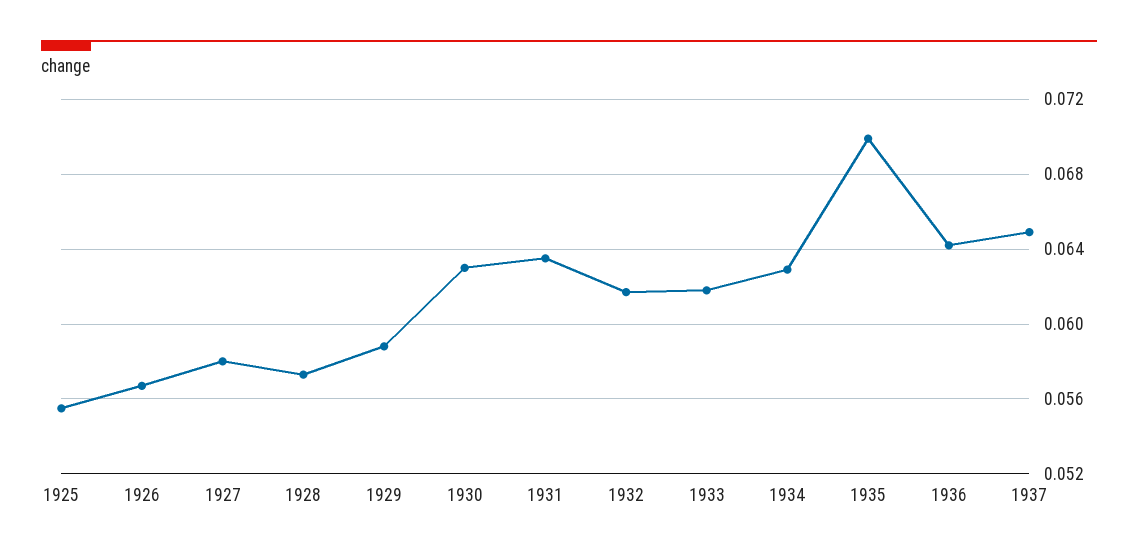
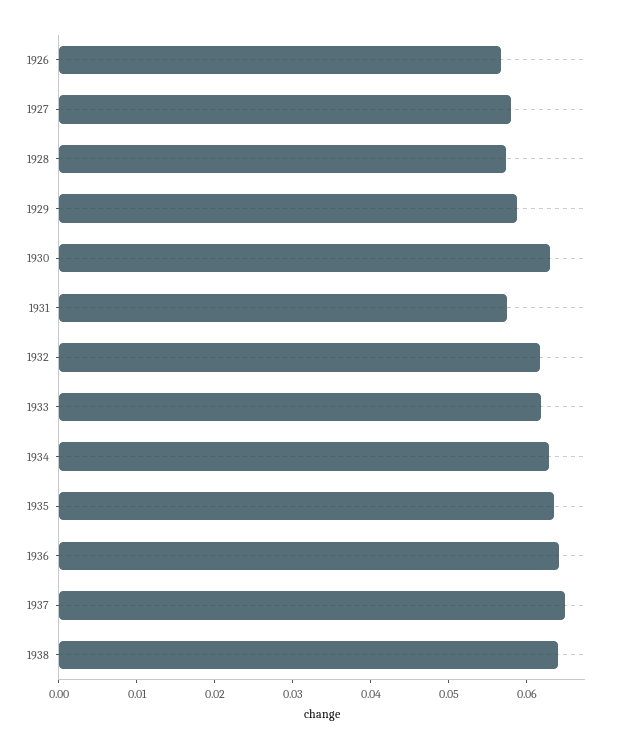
1925: 0.0555 -> none
1931: 0.0635 -> 0.058
1935: 0.07 -> 0.064
1938: none -> 0.064

